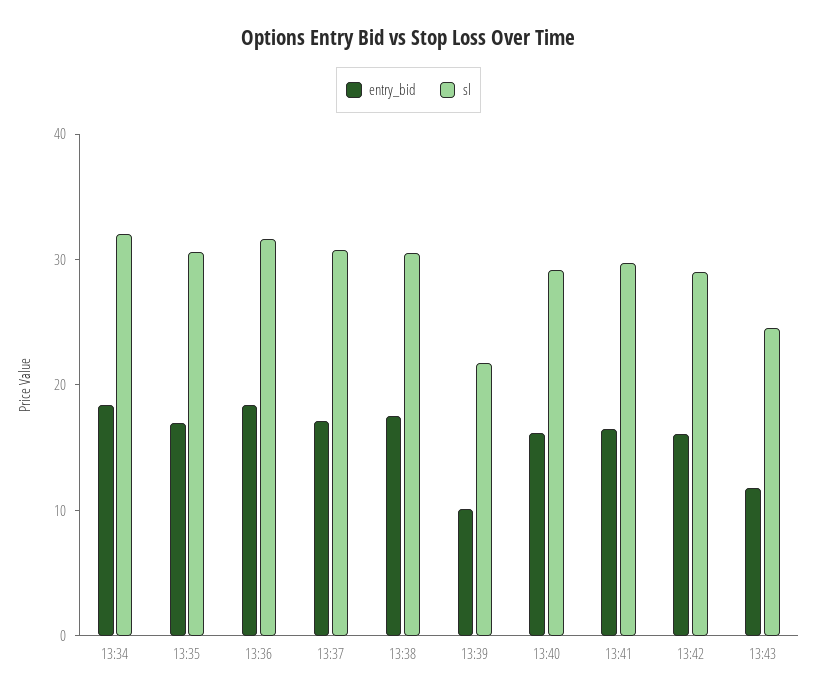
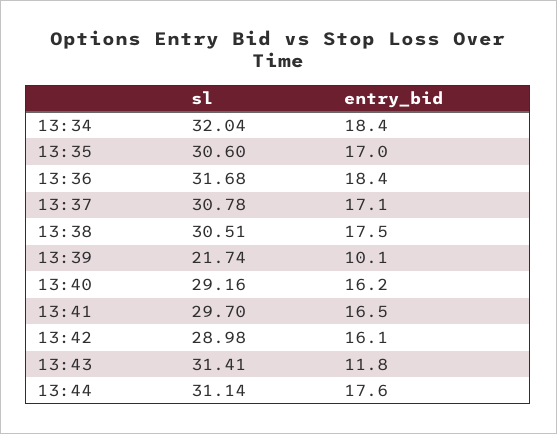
sl, 13:43: 24 -> 31.41
sl, 13:44: none -> 31.14
entry_bid, 13:44: none -> 17.6

